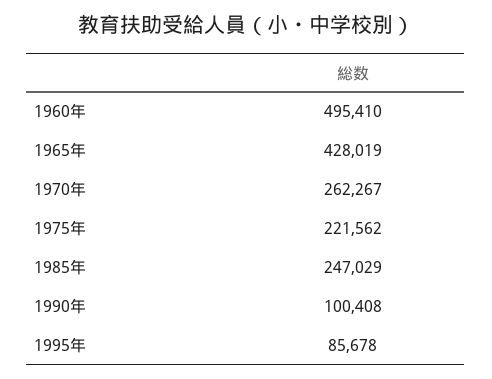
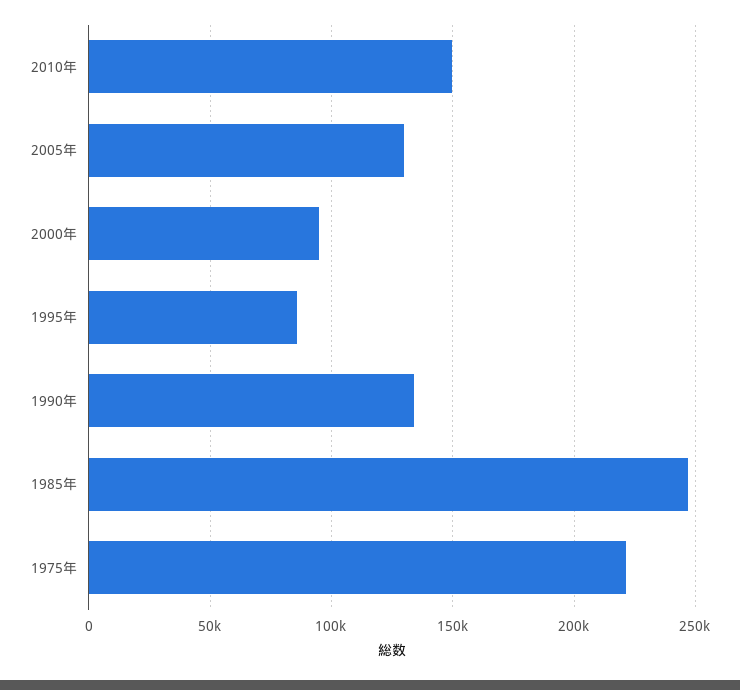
1960年: 495410 -> none
1965年: 428019 -> none
1970年: 262267 -> none
1990年: 100408 -> 135000
2010年: none -> 150000
2005年: none -> 130000
2000年: none -> 95000

